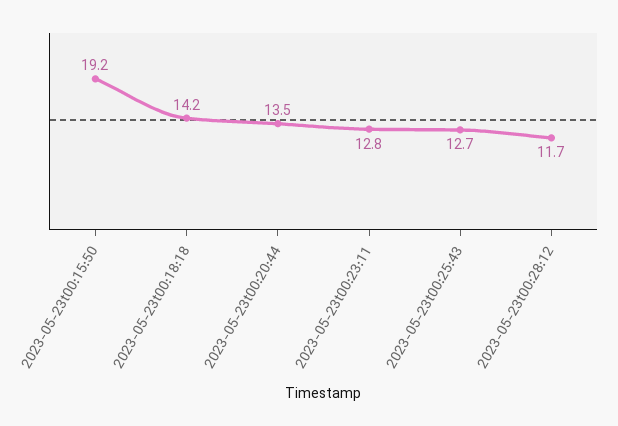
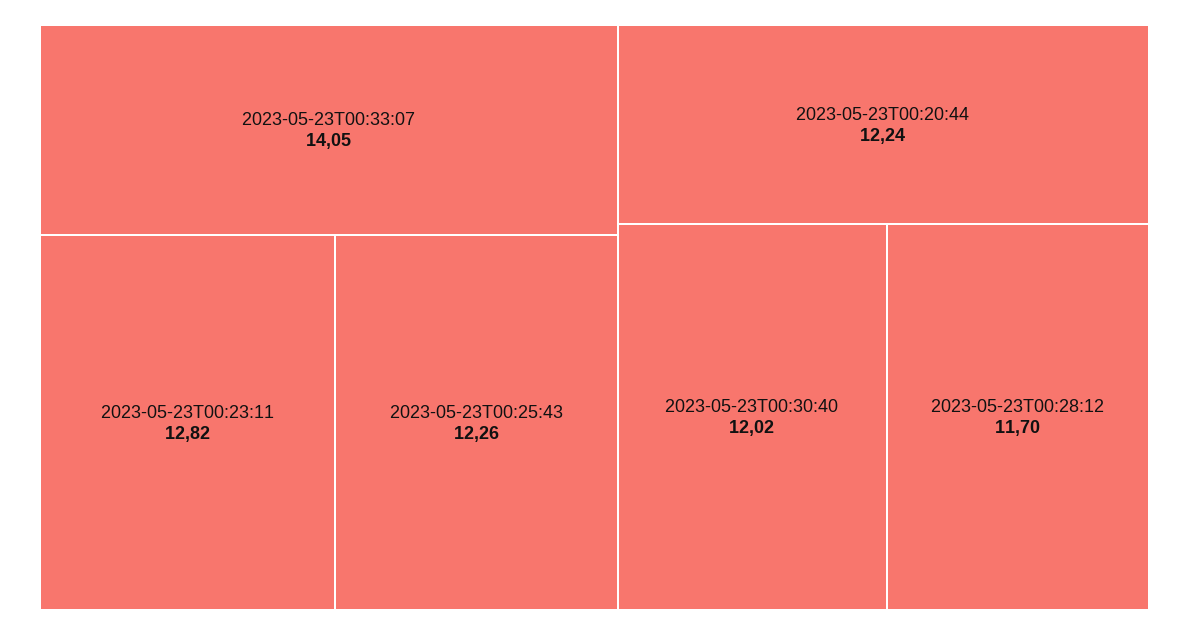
2023-05-23t00:15:50: 19.2 -> none
2023-05-23t00:18:18: 14.2 -> none
2023-05-23t00:20:44: 13.5 -> 12.24
2023-05-23t00:25:43: 12.7 -> 12.26
2023-05-23T00:33:07: none -> 14.05
2023-05-23T00:30:40: none -> 12.02

